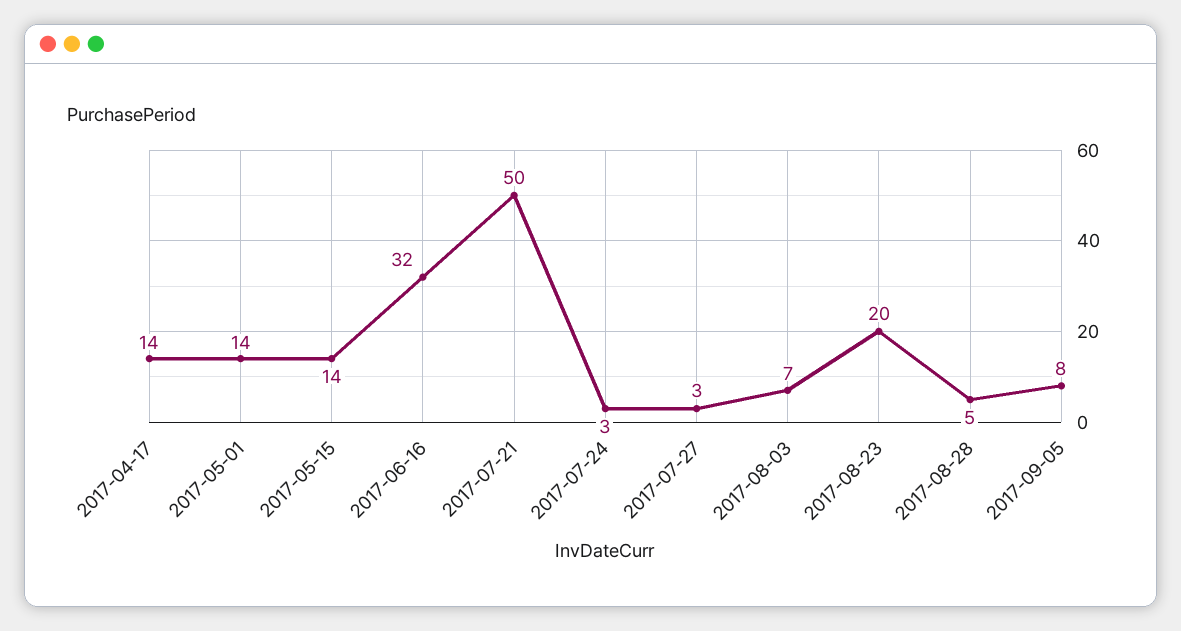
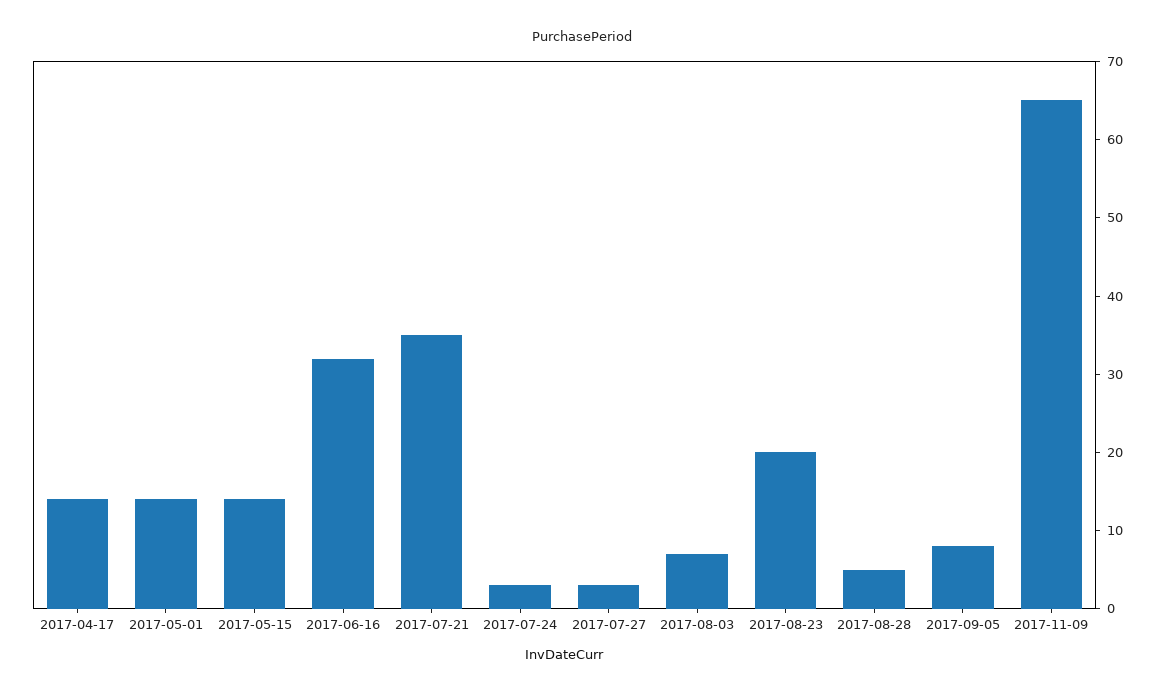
2017-07-21: 50 -> 35
2017-11-09: none -> 65

